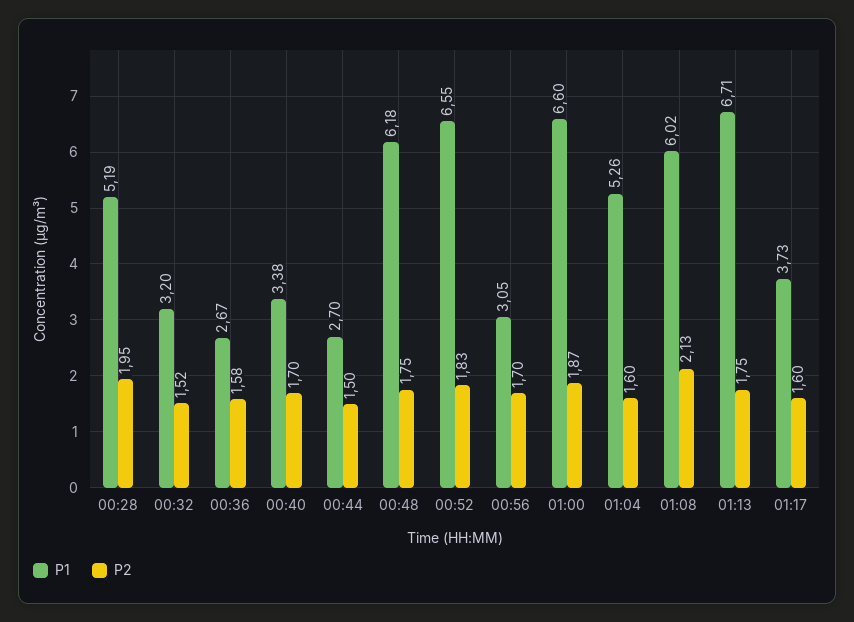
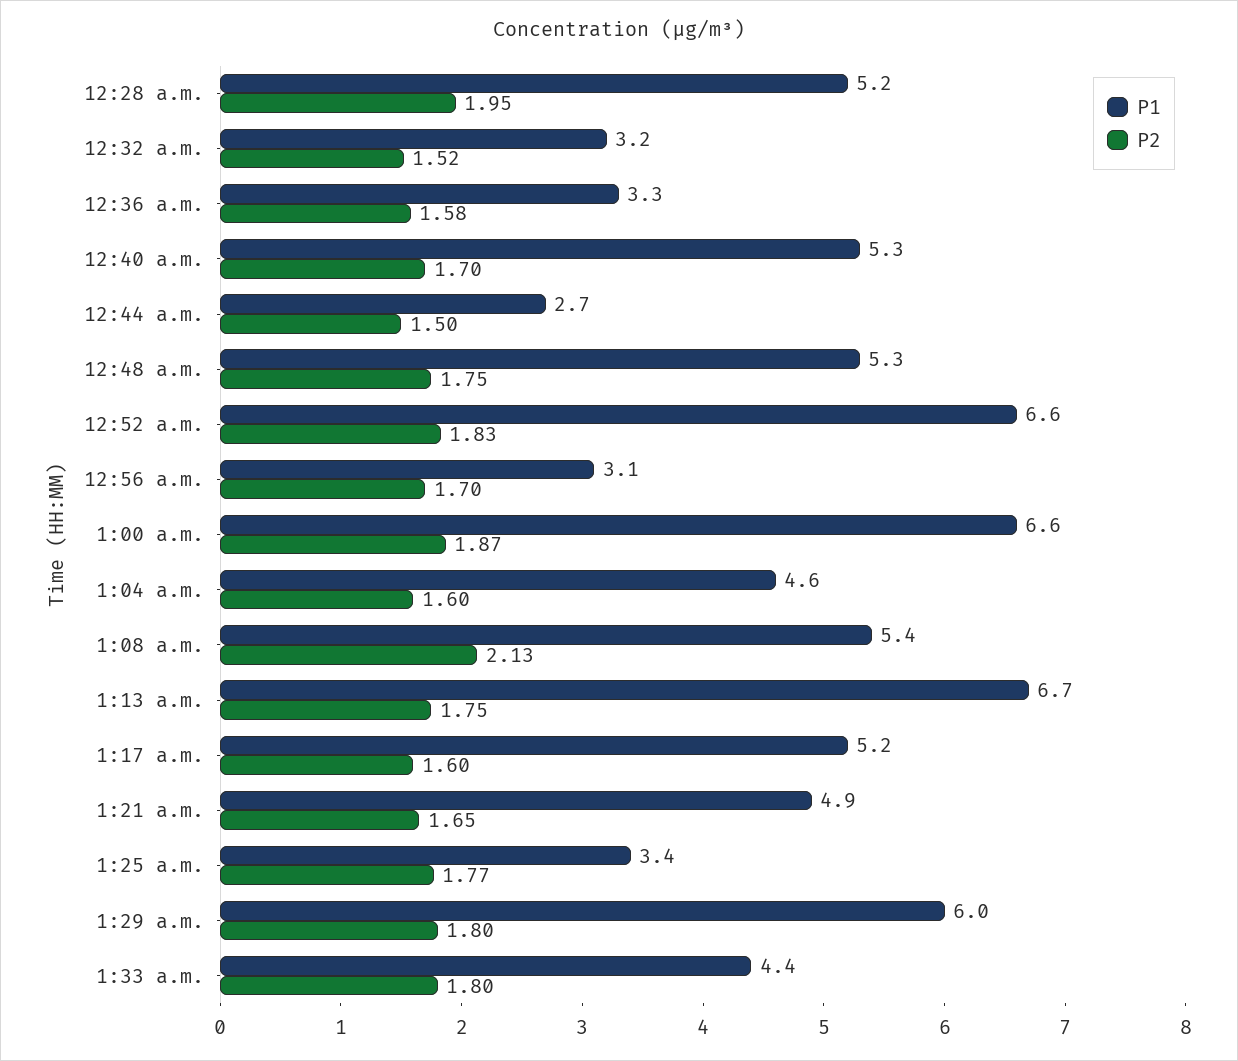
P1, 00:36: 2.67 -> 3.3
P1, 00:40: 3.38 -> 5.3
P1, 00:48: 6.18 -> 5.3
P1, 01:04: 5.26 -> 4.6
P1, 01:08: 6.02 -> 5.4
P1, 01:17: 3.73 -> 5.2
P1, 1:21 a.m.: none -> 4.9
P2, 1:21 a.m.: none -> 1.65
P1, 1:25 a.m.: none -> 3.4
P2, 1:25 a.m.: none -> 1.77
P1, 1:29 a.m.: none -> 6
P2, 1:29 a.m.: none -> 1.8
P1, 1:33 a.m.: none -> 4.4
P2, 1:33 a.m.: none -> 1.8

